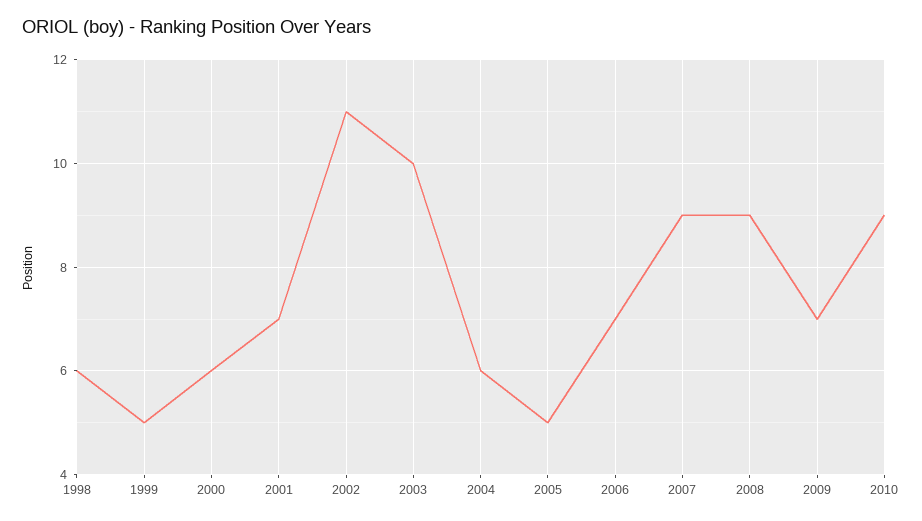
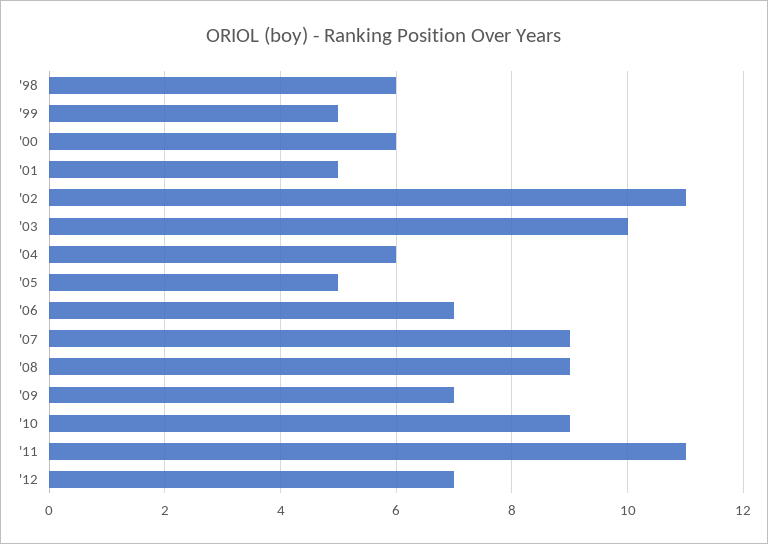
2001: 7 -> 5
'11: none -> 11
'12: none -> 7

